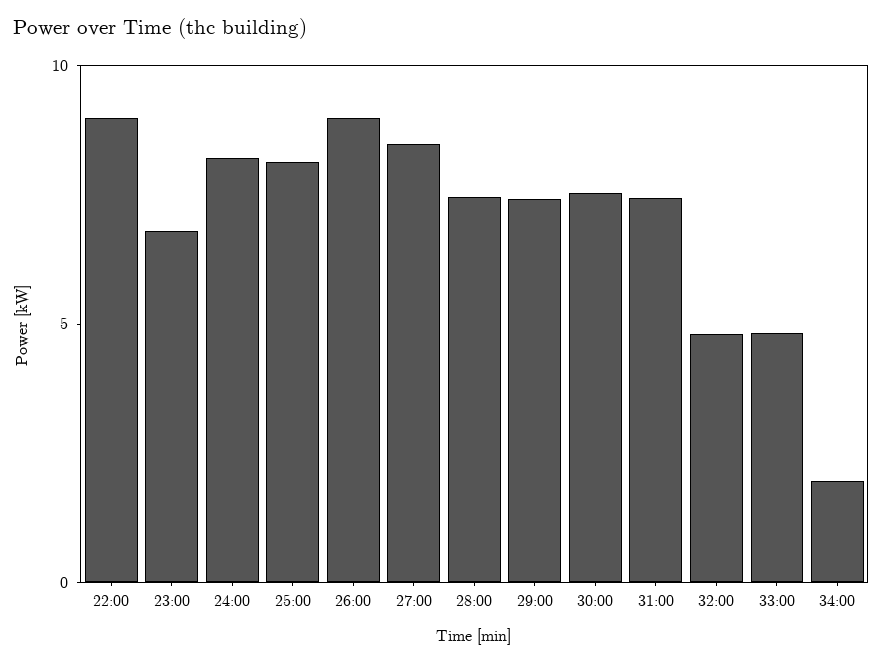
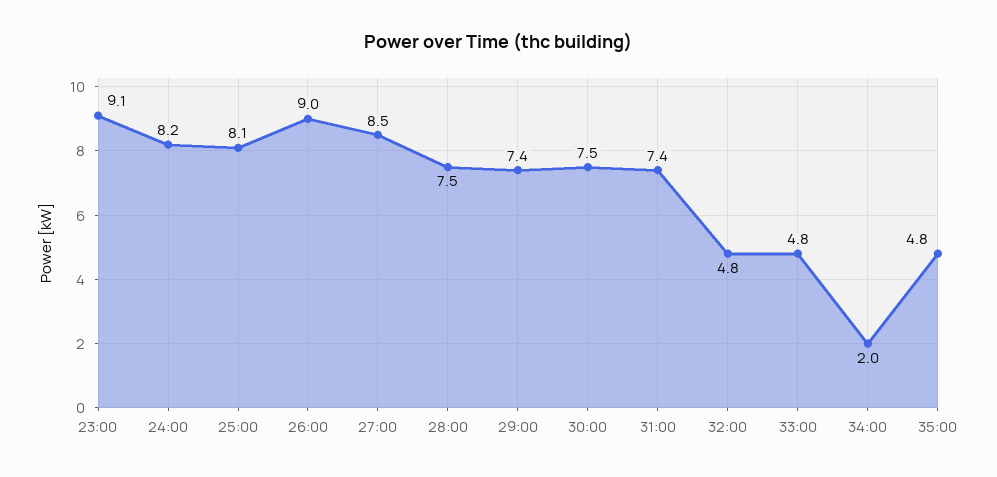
22:00: 9 -> none
23:00: 7 -> 9.1
35:00: none -> 4.8

